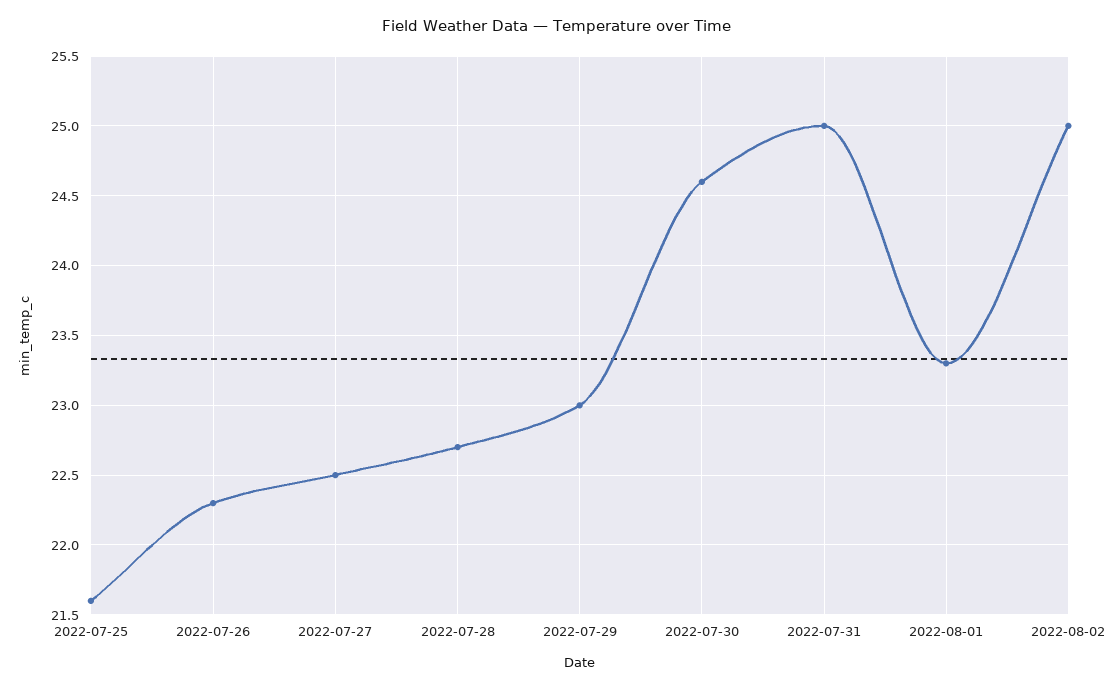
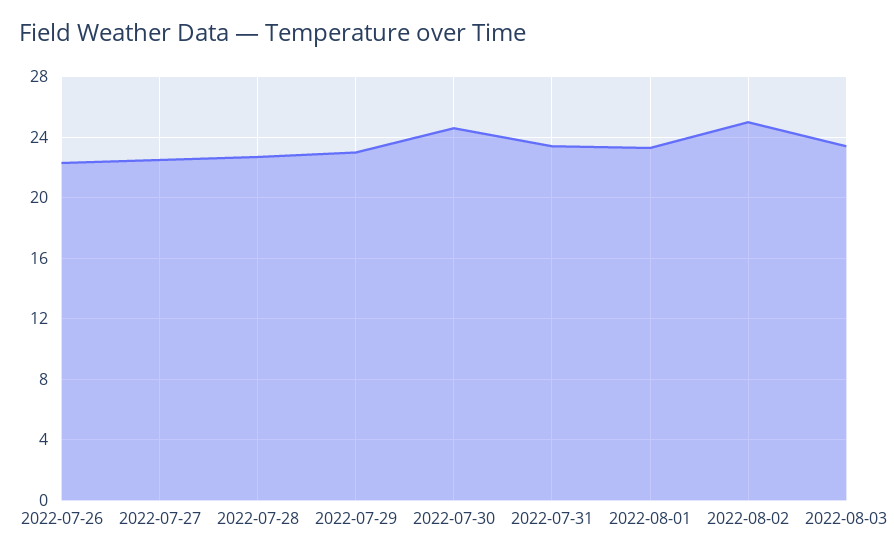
2022-07-25: 21.6 -> none
2022-07-31: 25 -> 23.5
2022-08-03: none -> 23.5

